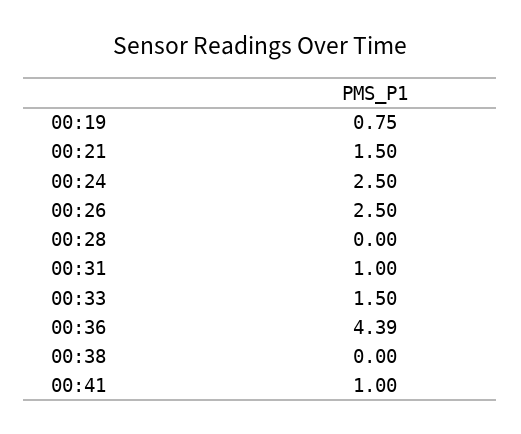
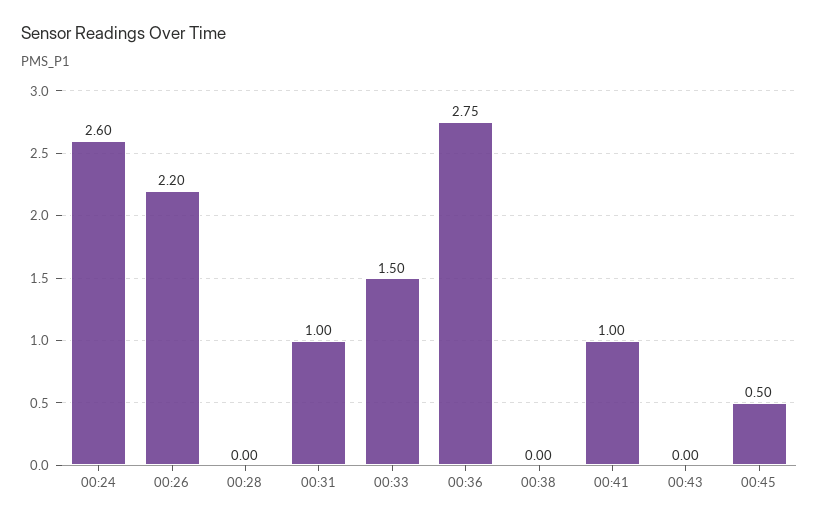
00:19: 0.75 -> none
00:21: 1.5 -> none
00:24: 2.5 -> 2.6
00:26: 2.5 -> 2.2
00:36: 4.39 -> 2.75
00:43: none -> 0
00:45: none -> 0.5

